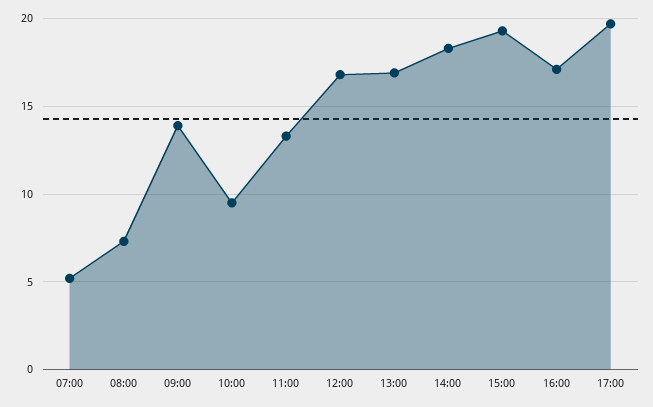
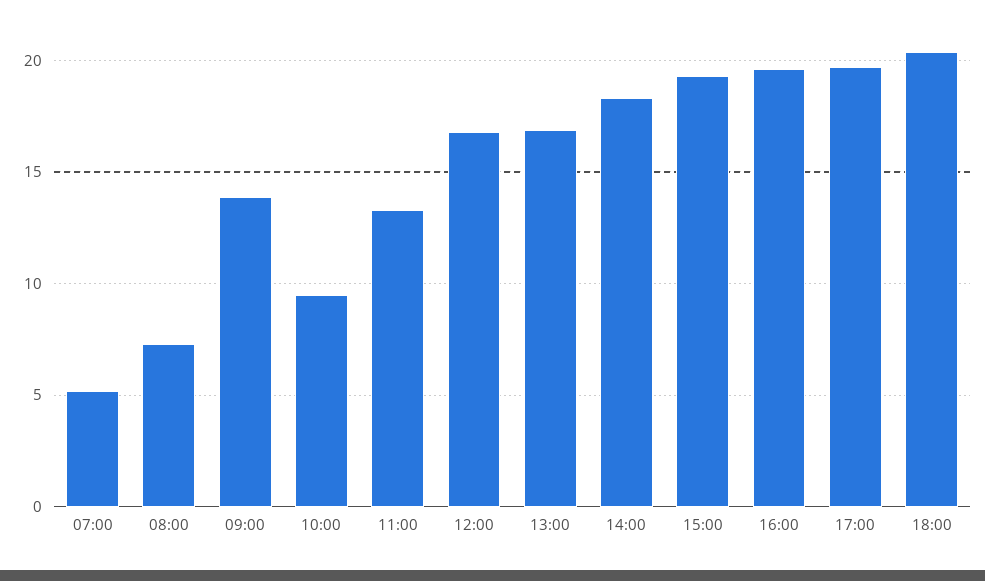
16:00: 17 -> 19.5
18:00: none -> 20.5

